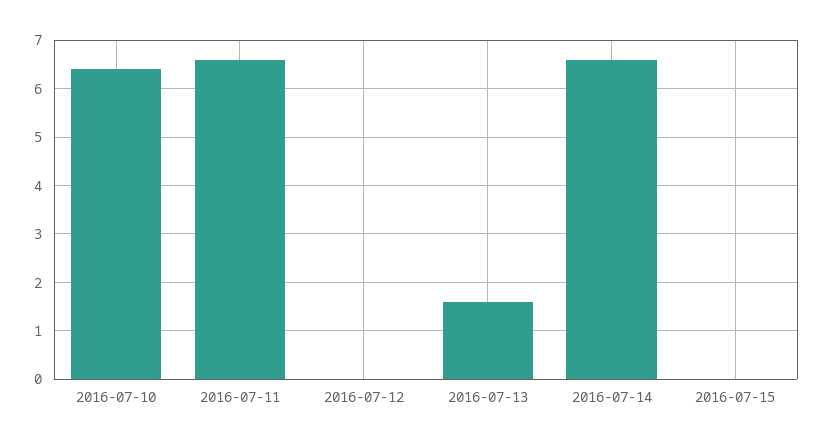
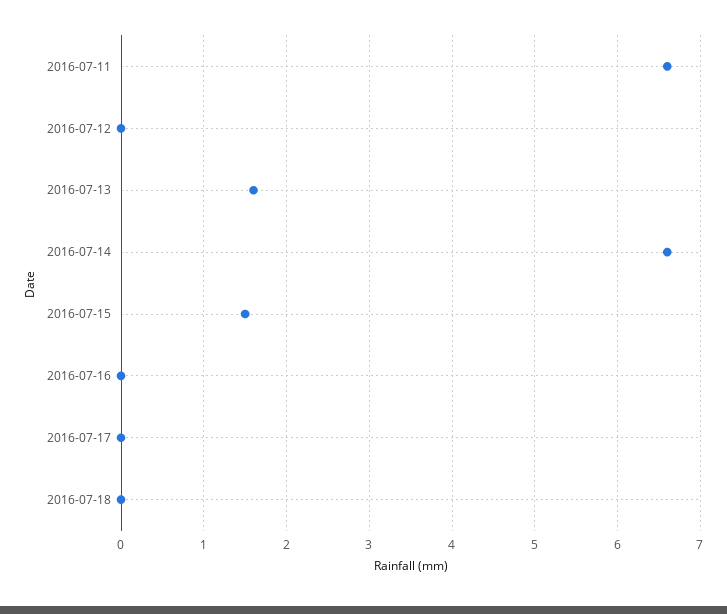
2016-07-10: 6.5 -> none
2016-07-15: 0 -> 1.5
2016-07-16: none -> 0
2016-07-17: none -> 0
2016-07-18: none -> 0

